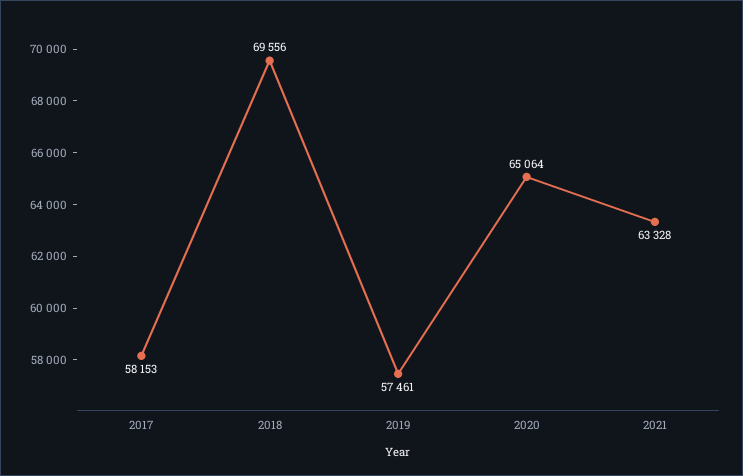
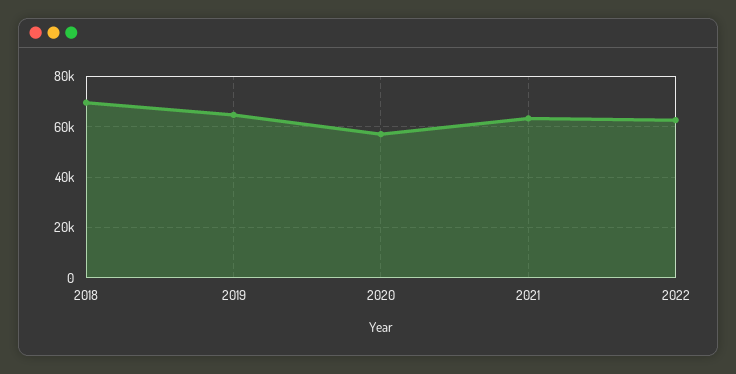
2017: 58153 -> none
2019: 57461 -> 65000
2020: 65064 -> 57500
2022: none -> 62500

